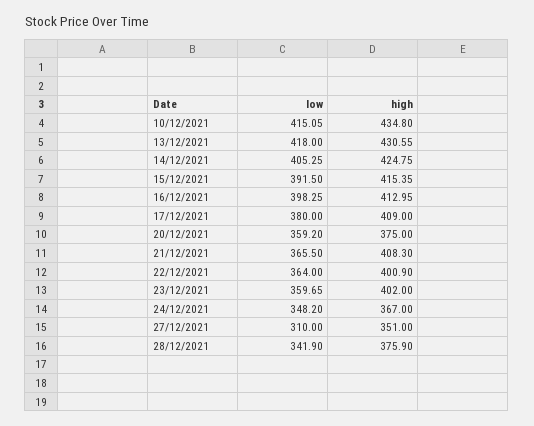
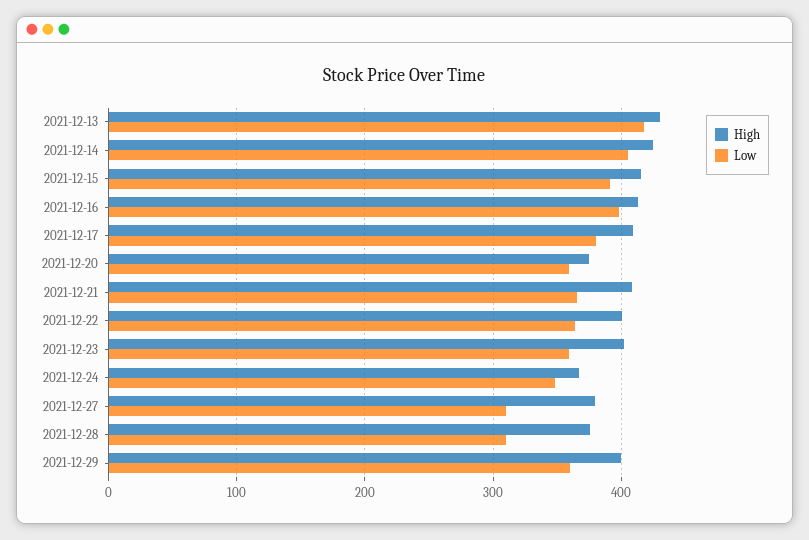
low, 10/12/2021: 415.05 -> none
high, 10/12/2021: 434.8 -> none
high, 27/12/2021: 351 -> 380
low, 28/12/2021: 341.9 -> 310
high, 2021-12-29: none -> 400
low, 2021-12-29: none -> 360

